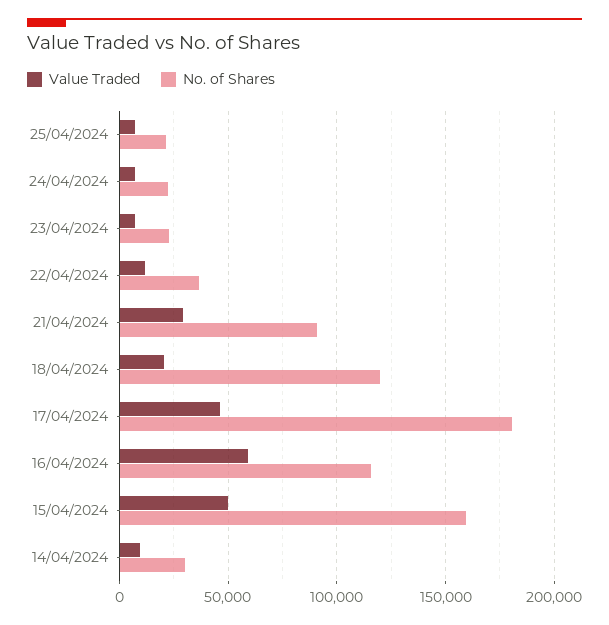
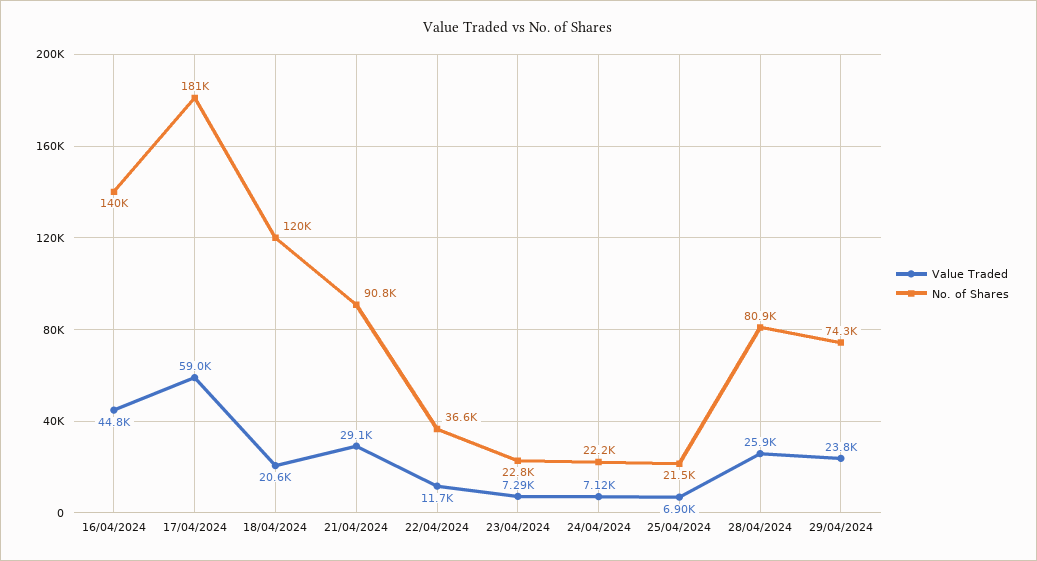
Value Traded, 17/04/2024: 45000 -> 59000
Value Traded, 16/04/2024: 60000 -> 44800
No. of Shares, 16/04/2024: 115000 -> 140000
Value Traded, 15/04/2024: 50000 -> none
No. of Shares, 15/04/2024: 160000 -> none
Value Traded, 14/04/2024: 10000 -> none
No. of Shares, 14/04/2024: 30000 -> none
Value Traded, 28/04/2024: none -> 25900
No. of Shares, 28/04/2024: none -> 80900
Value Traded, 29/04/2024: none -> 23800
No. of Shares, 29/04/2024: none -> 74300

